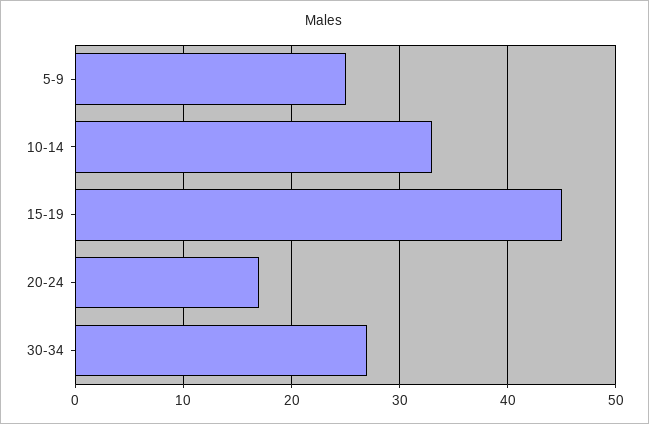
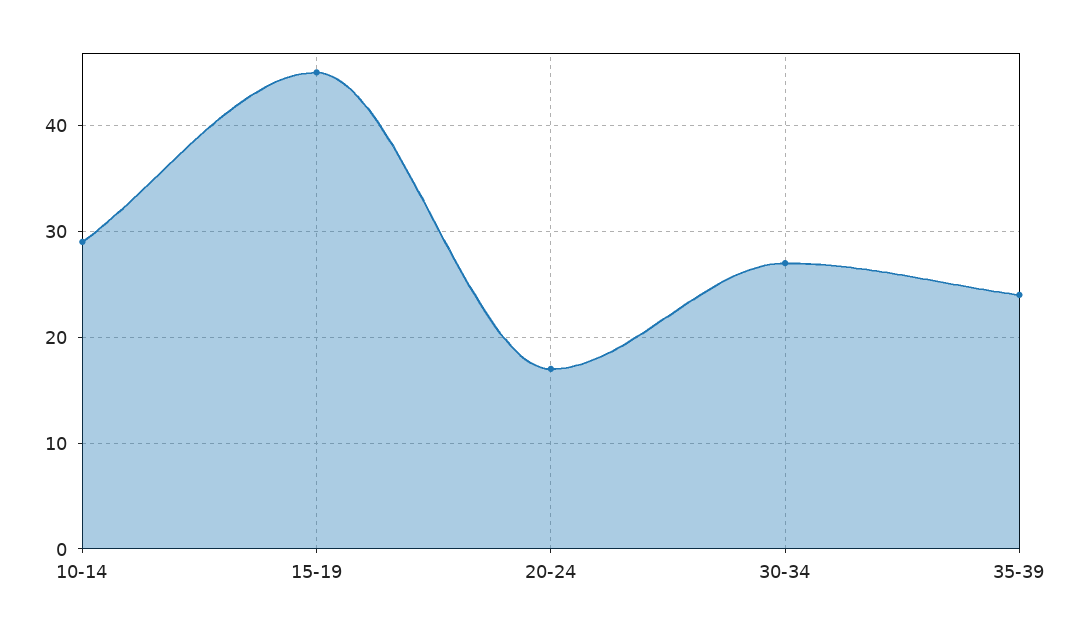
5-9: 25 -> none
10-14: 33 -> 29
35-39: none -> 24

